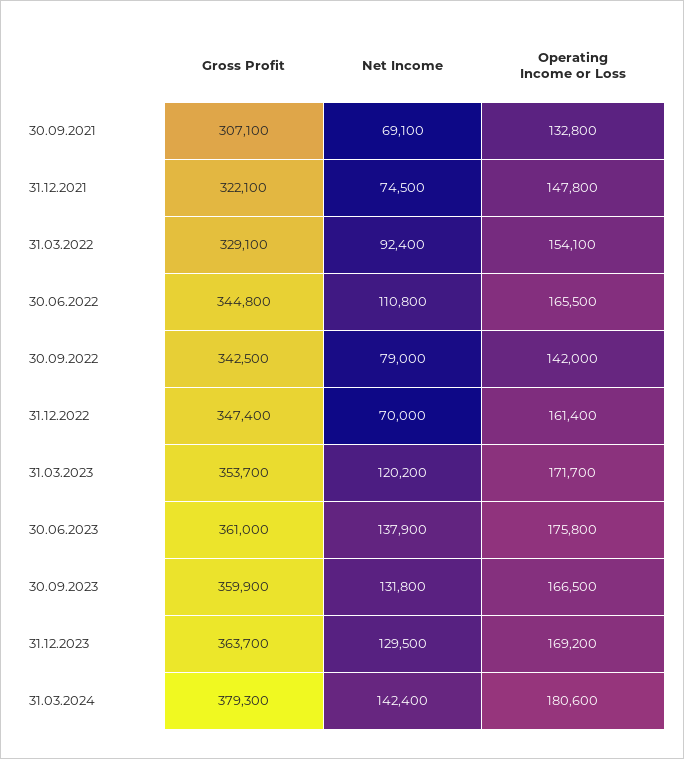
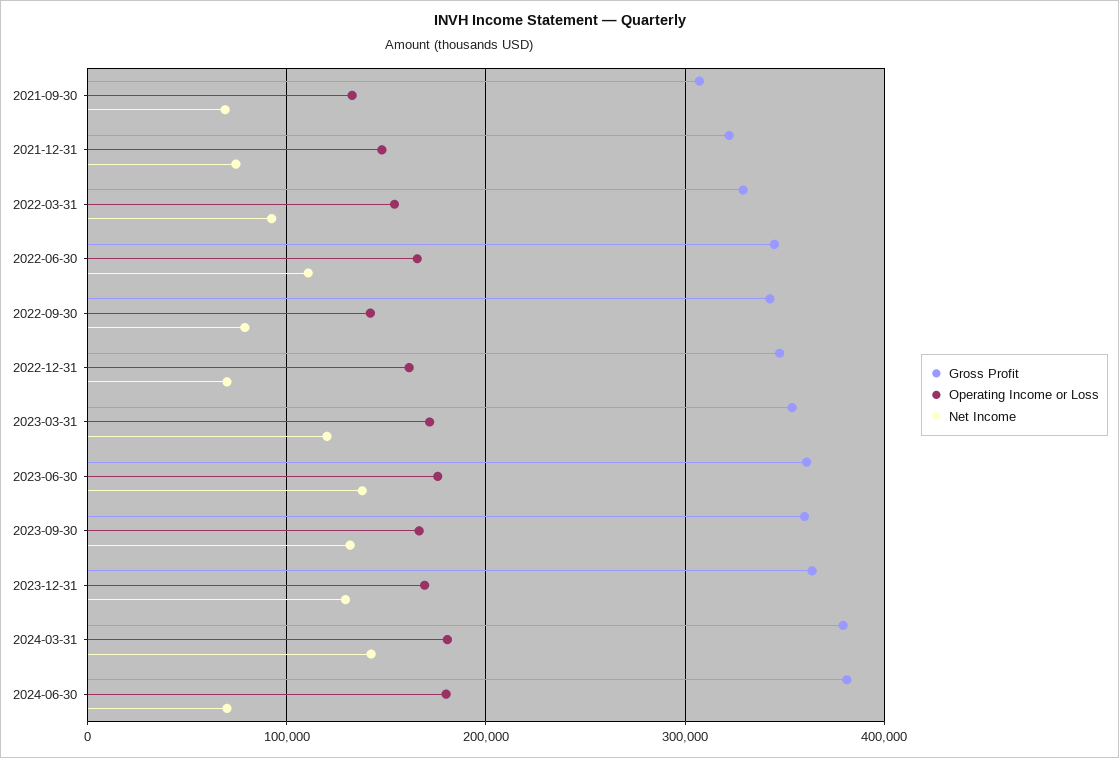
Gross Profit, 2024-06-30: none -> 380000
Operating Income or Loss, 2024-06-30: none -> 180000
Net Income, 2024-06-30: none -> 70000

